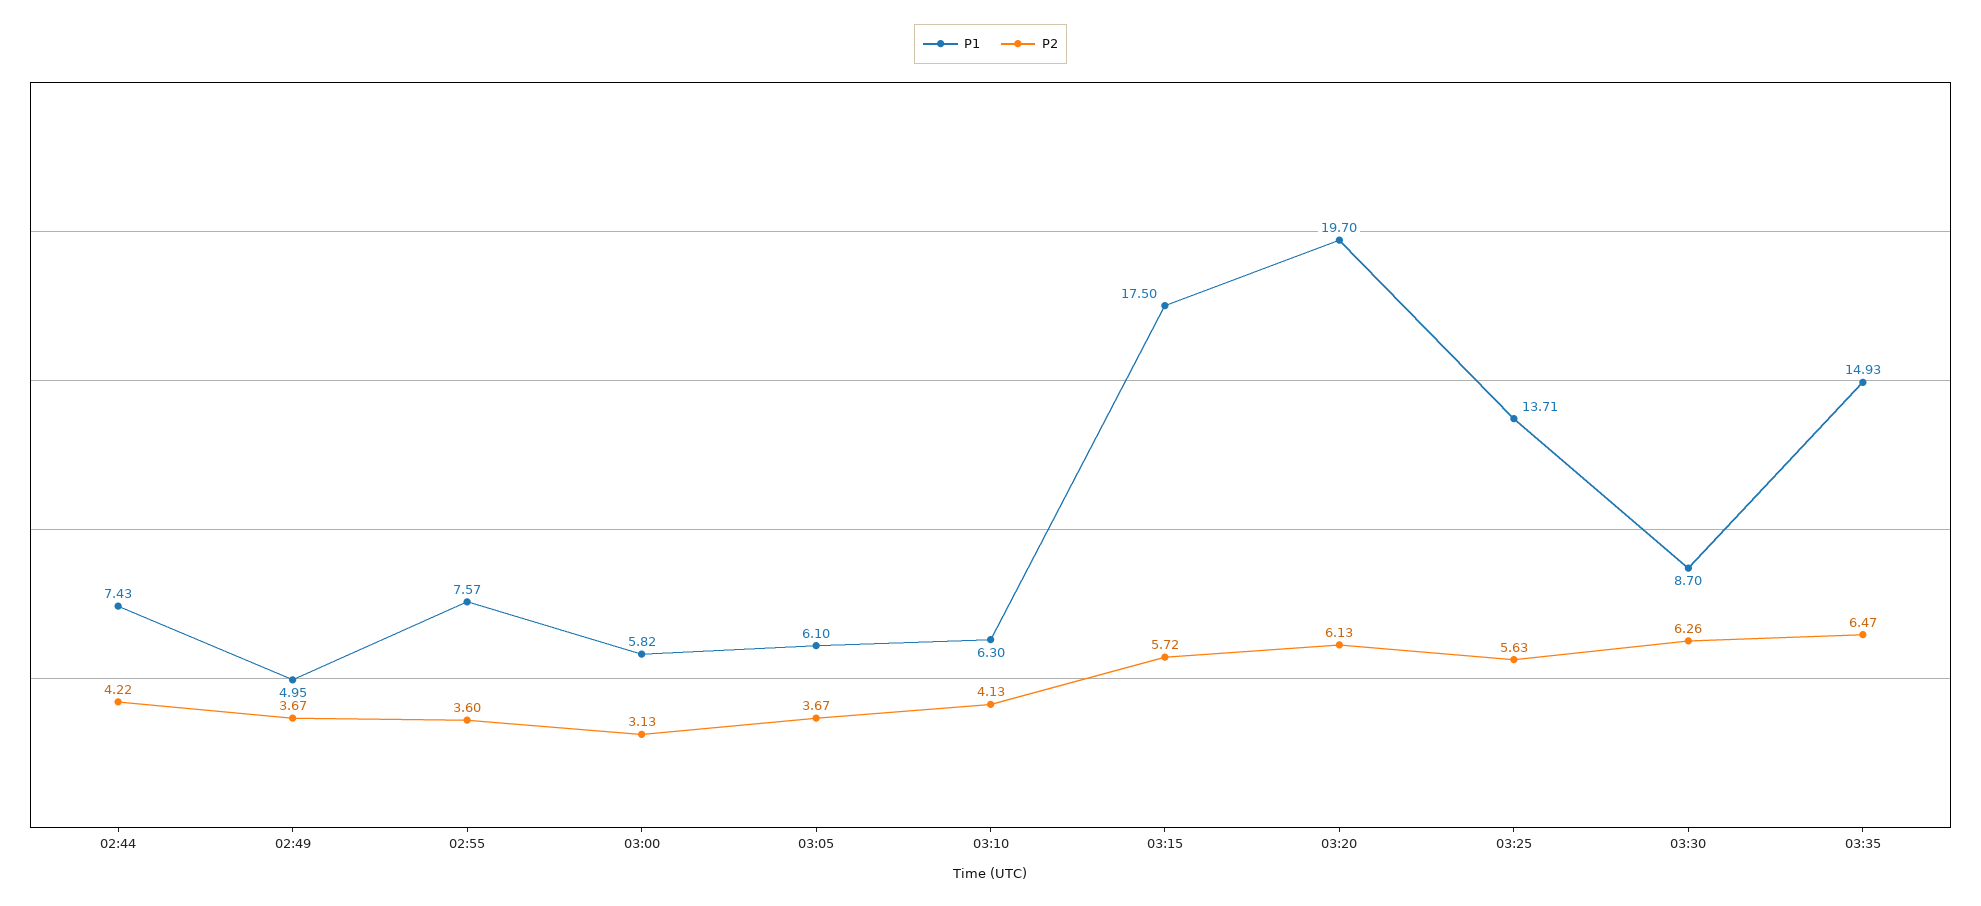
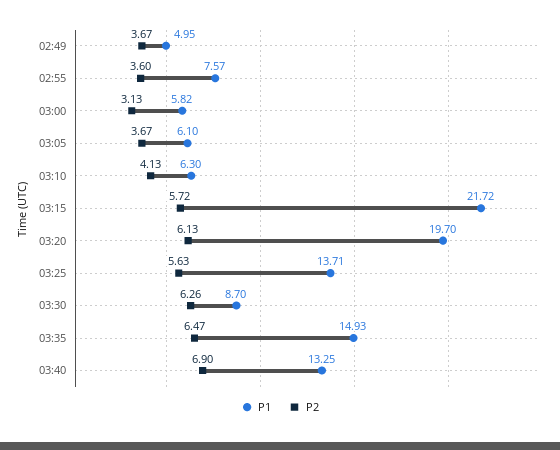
P1, 02:44: 7.43 -> none
P2, 02:44: 4.22 -> none
P1, 03:15: 17.5 -> 21.72
P1, 03:40: none -> 13.25
P2, 03:40: none -> 6.9

